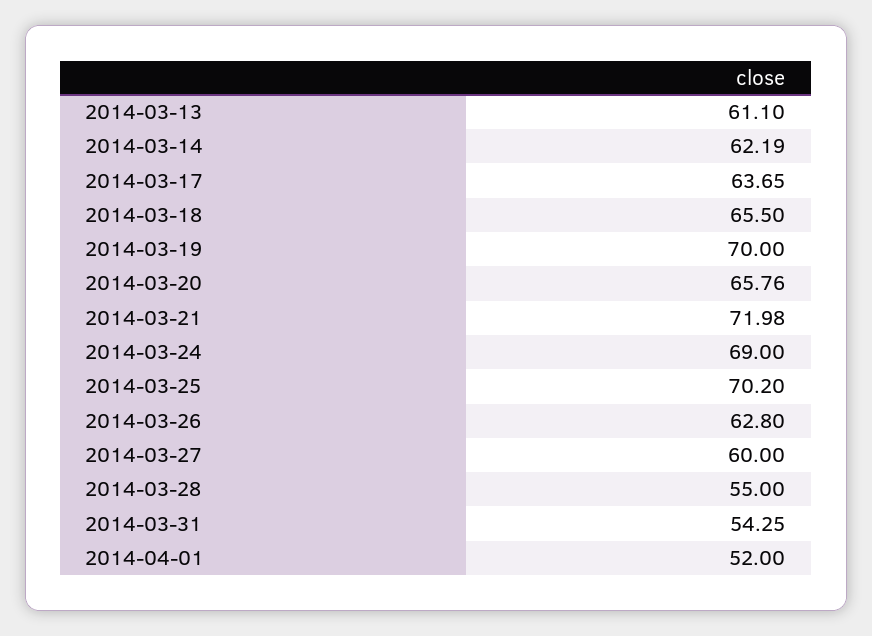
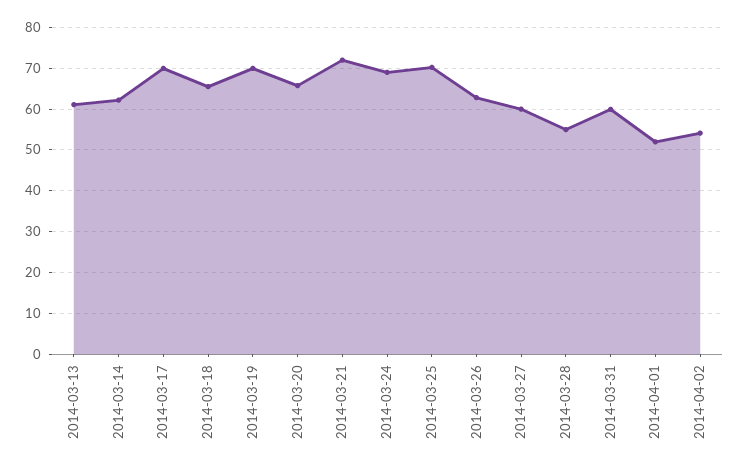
2014-03-17: 63.65 -> 70
2014-03-31: 54.25 -> 60
2014-04-02: none -> 54

